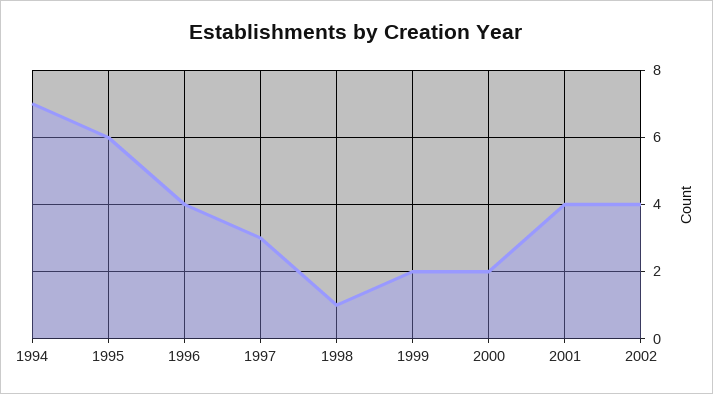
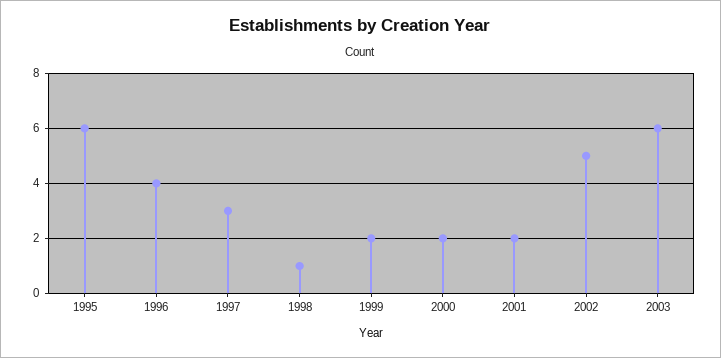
1994: 7 -> none
2001: 4 -> 2
2002: 4 -> 5
2003: none -> 6

